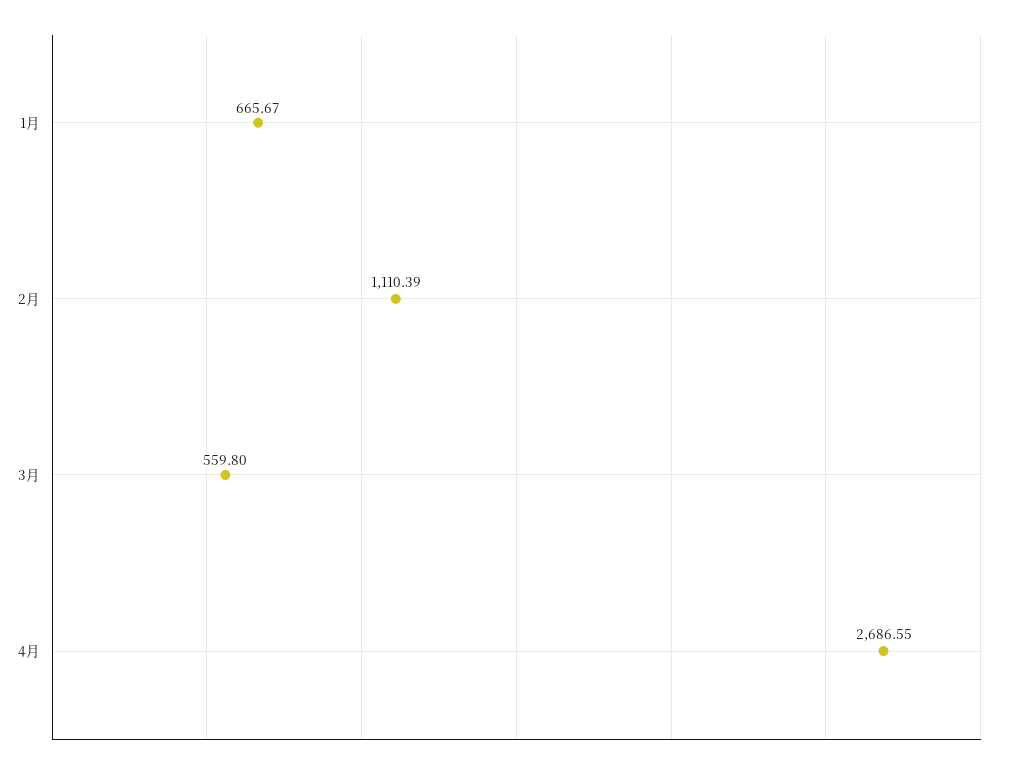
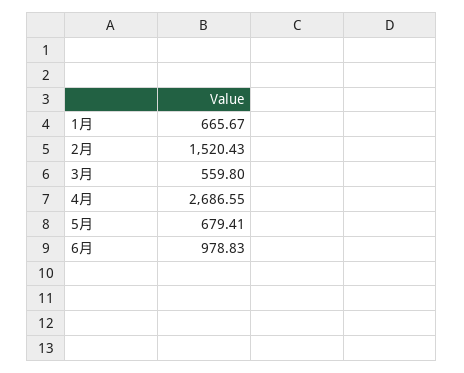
2月: 1110.39 -> 1520.43
5月: none -> 679.41
6月: none -> 978.83

